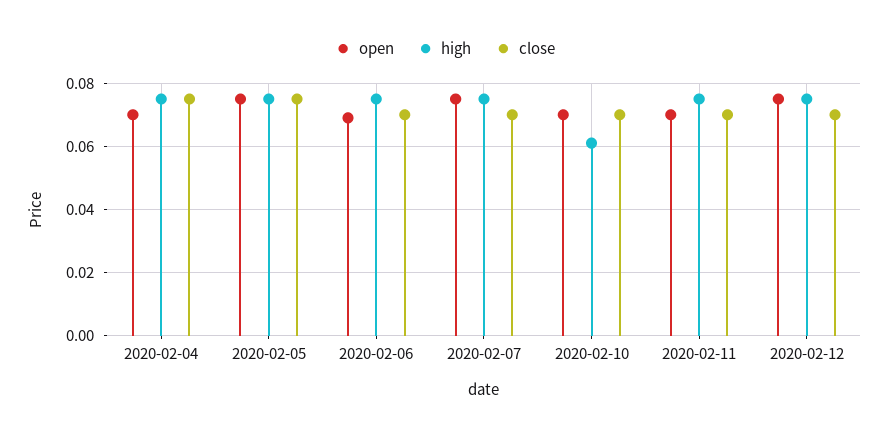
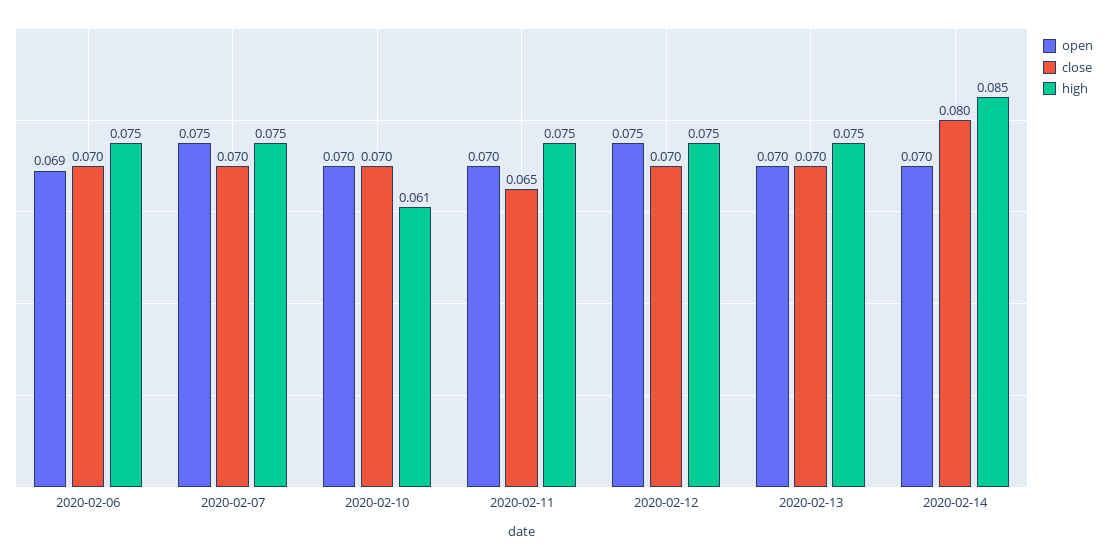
open, 2020-02-04: 0.07 -> none
high, 2020-02-04: 0.075 -> none
close, 2020-02-04: 0.075 -> none
open, 2020-02-05: 0.075 -> none
high, 2020-02-05: 0.075 -> none
close, 2020-02-05: 0.075 -> none
close, 2020-02-11: 0.07 -> 0.065
open, 2020-02-13: none -> 0.07
close, 2020-02-13: none -> 0.07
high, 2020-02-13: none -> 0.075
open, 2020-02-14: none -> 0.07
close, 2020-02-14: none -> 0.08
high, 2020-02-14: none -> 0.085

